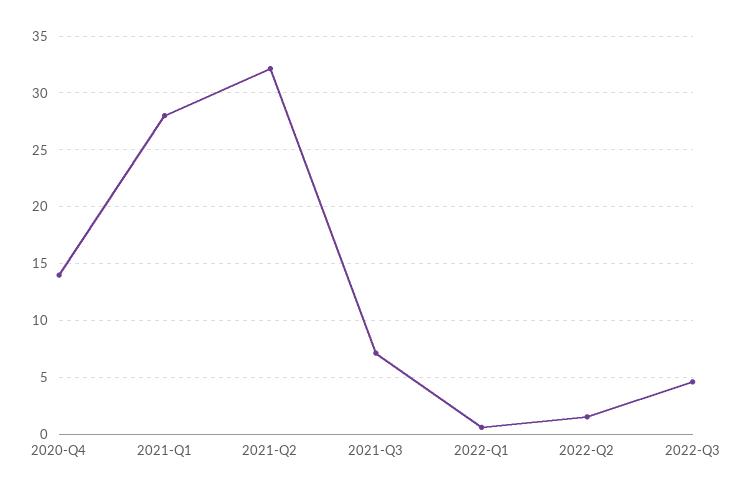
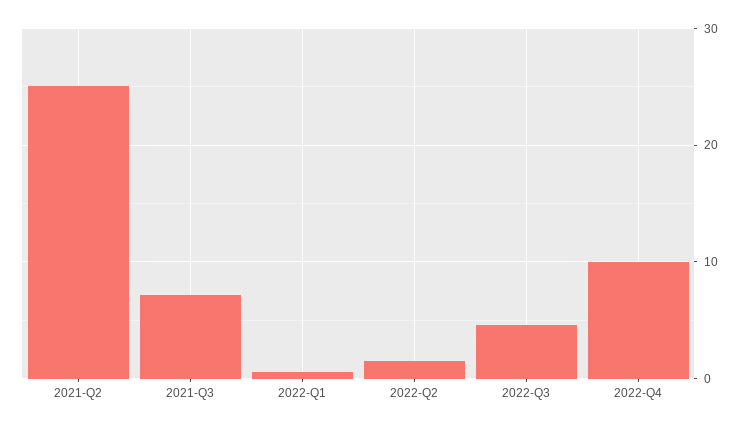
2020-Q4: 14 -> none
2021-Q1: 28 -> none
2021-Q2: 32 -> 25
2022-Q4: none -> 10

